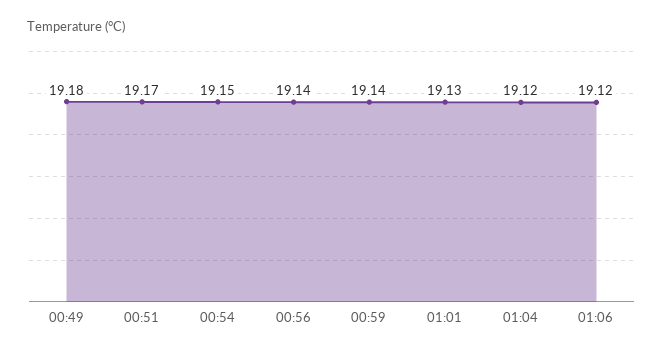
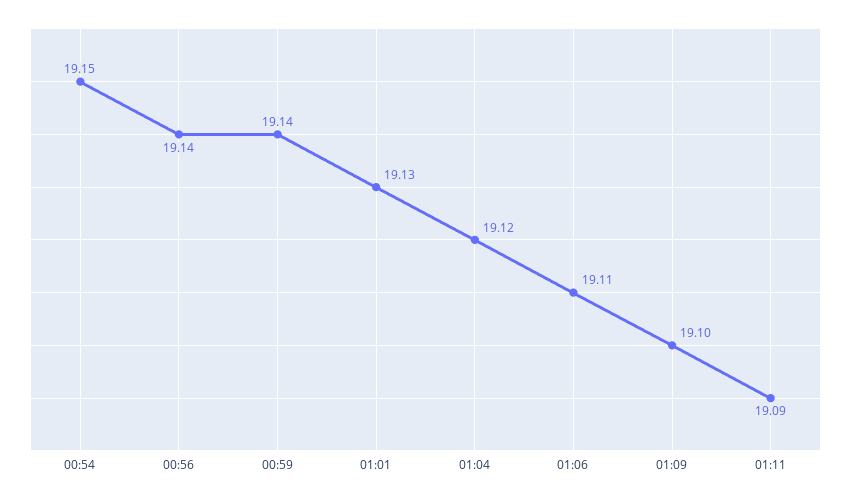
00:49: 19.18 -> none
00:51: 19.17 -> none
01:06: 19.12 -> 19.11
01:09: none -> 19.1
01:11: none -> 19.09

